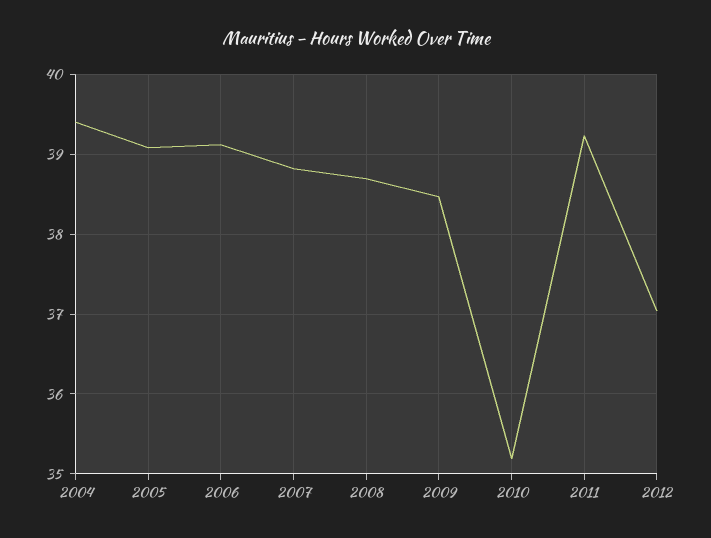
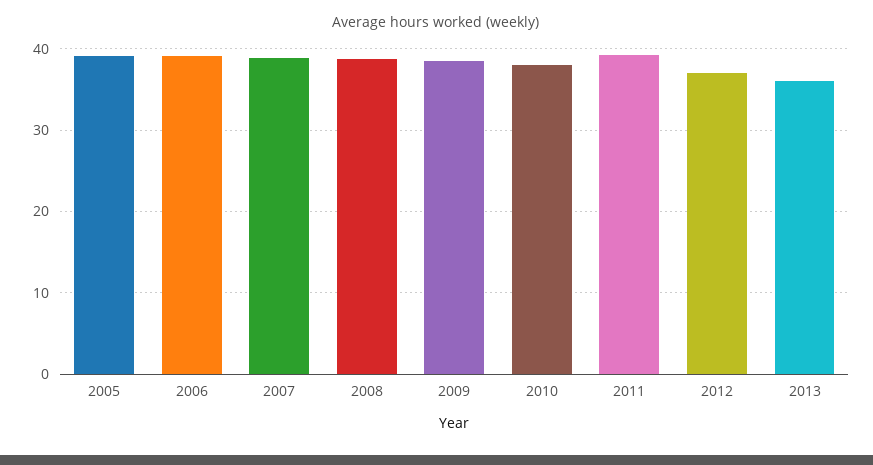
2004: 39.4 -> none
2010: 35.2 -> 38
2013: none -> 36

